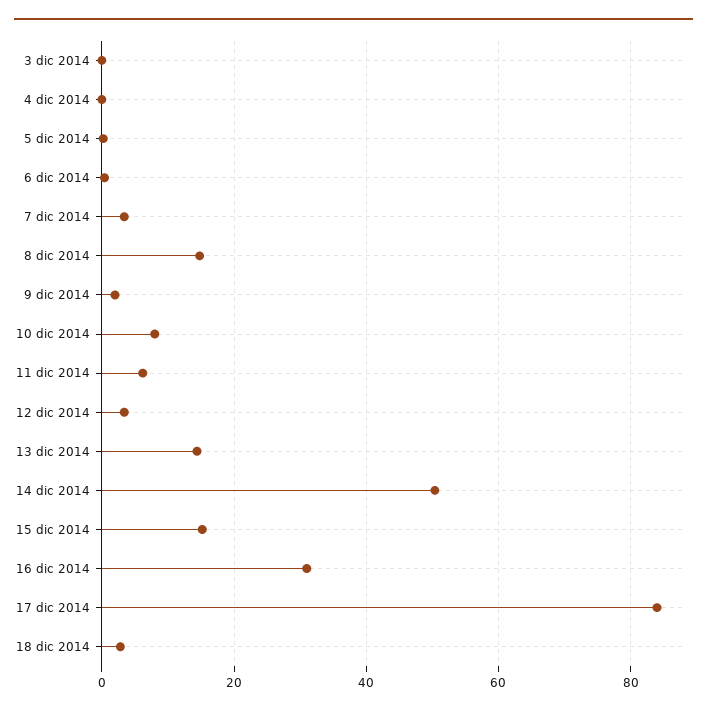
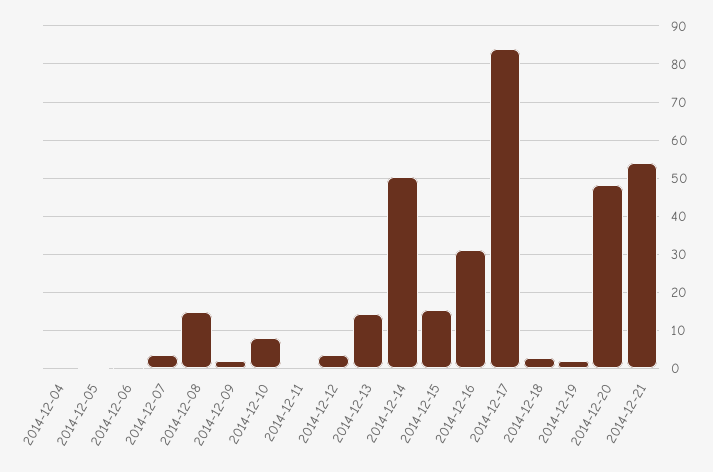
3 dic 2014: 0 -> none
11 dic 2014: 6 -> 0
2014-12-19: none -> 2
2014-12-20: none -> 48
2014-12-21: none -> 54

